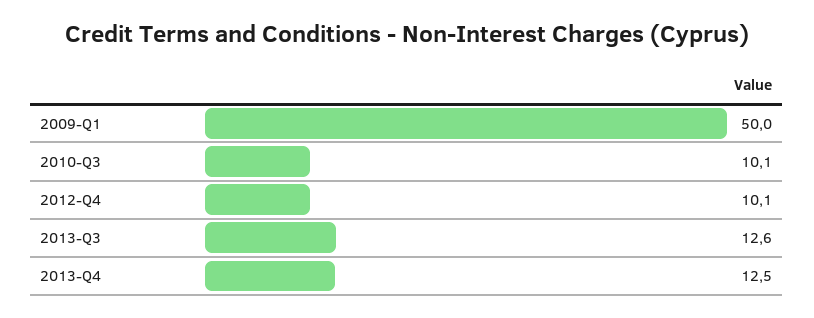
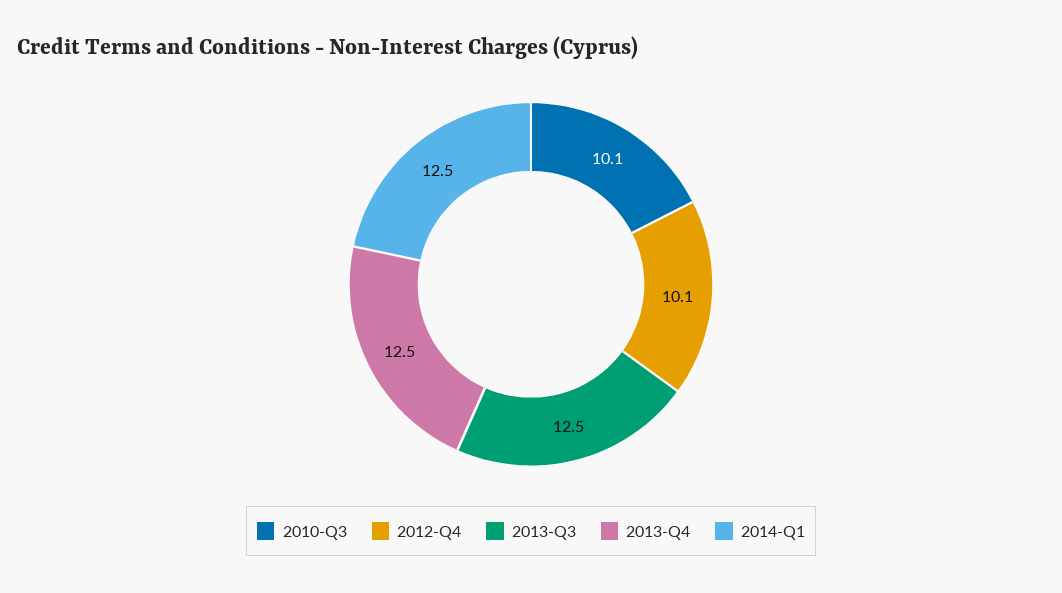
2009-Q1: 50 -> none
2013-Q3: 12.6 -> 12.5
2014-Q1: none -> 12.5

